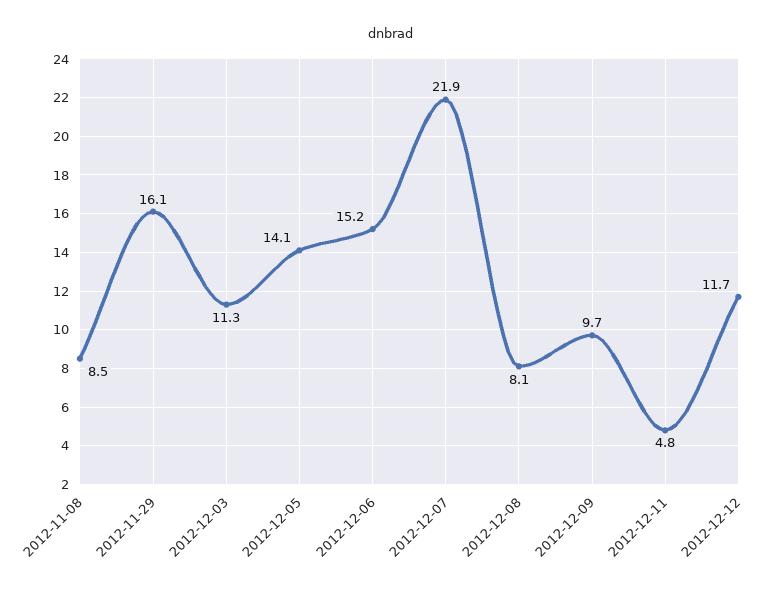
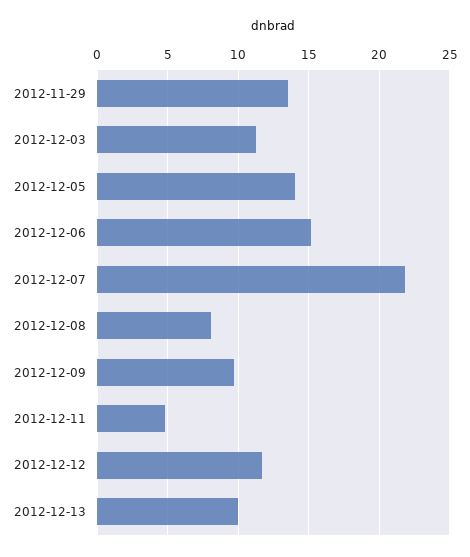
2012-11-08: 8.5 -> none
2012-11-29: 16.1 -> 13.5
2012-12-13: none -> 10

